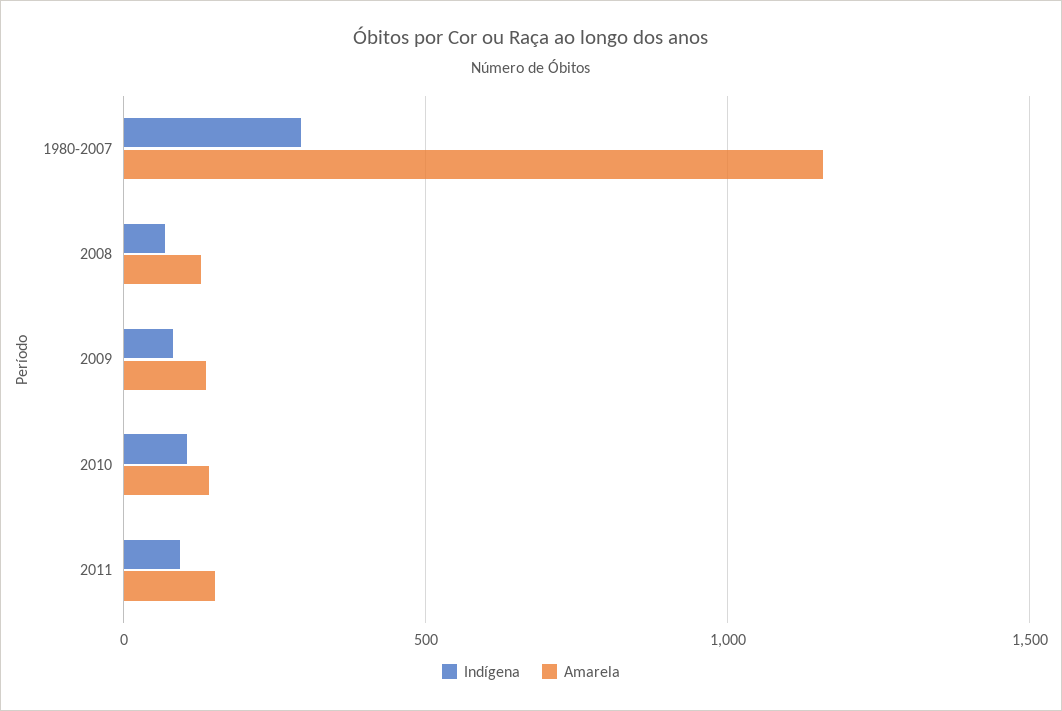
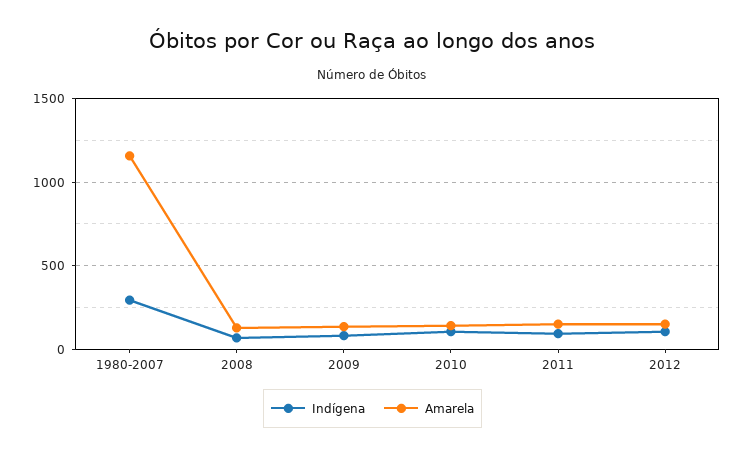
Indígena, 2012: none -> 100
Amarela, 2012: none -> 150

